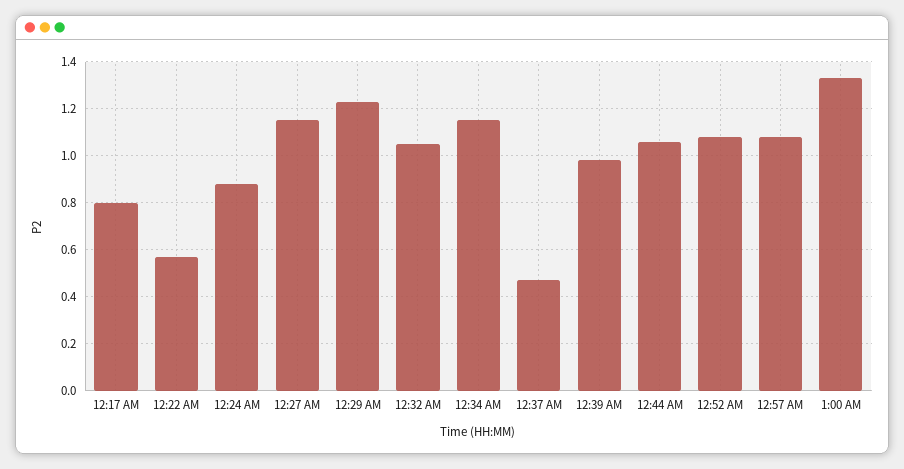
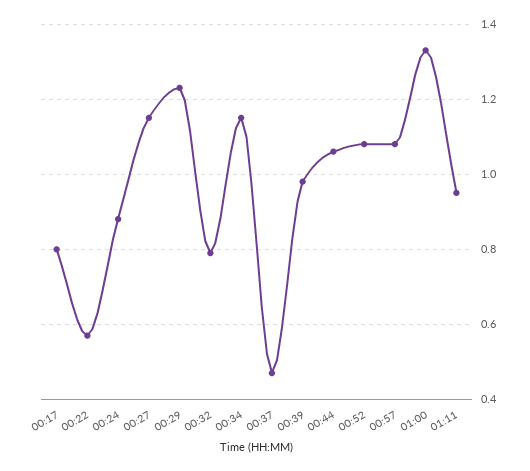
12:32 AM: 1.05 -> 0.8
01:11: none -> 0.95

